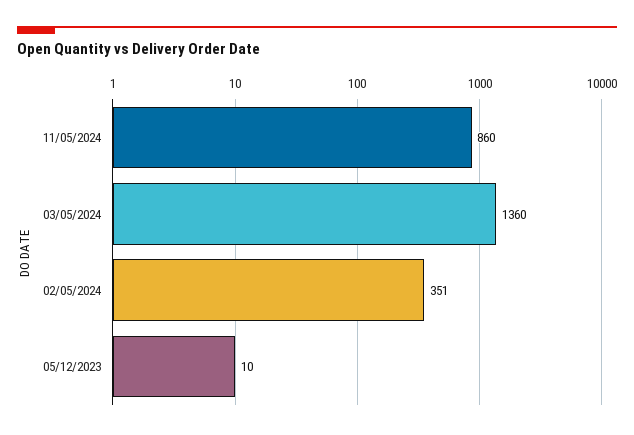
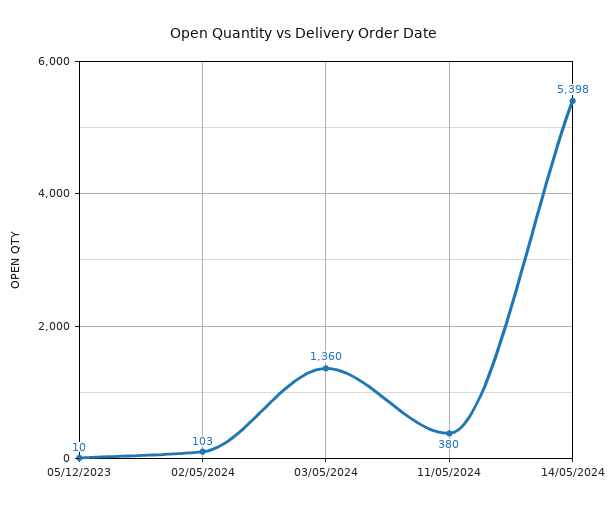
11/05/2024: 860 -> 380
02/05/2024: 351 -> 103
14/05/2024: none -> 5398

